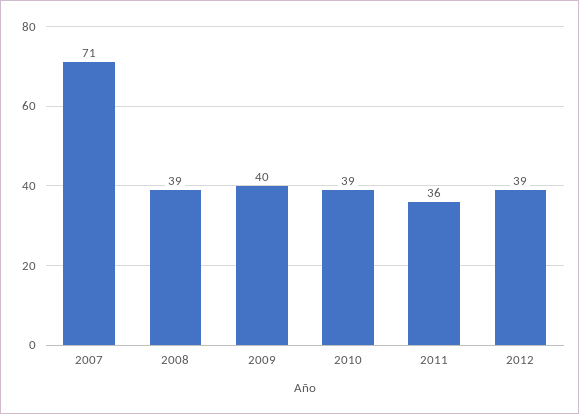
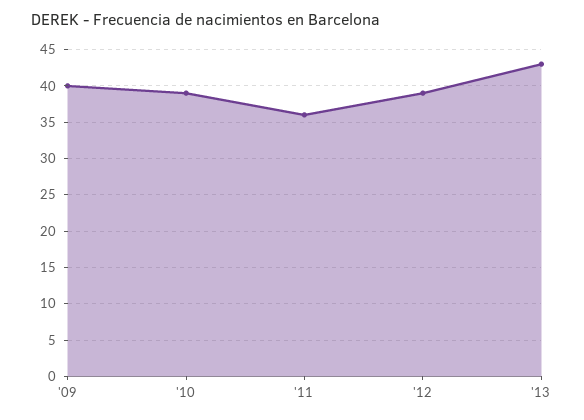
2007: 71 -> none
2008: 39 -> none
'13: none -> 43

